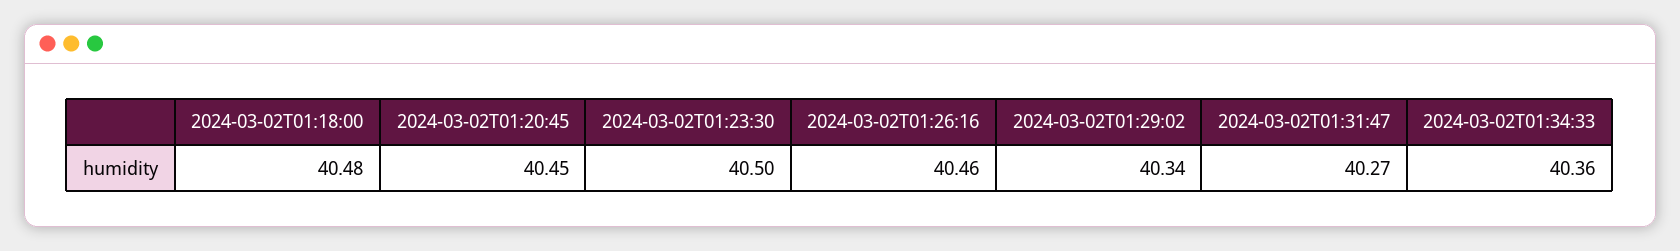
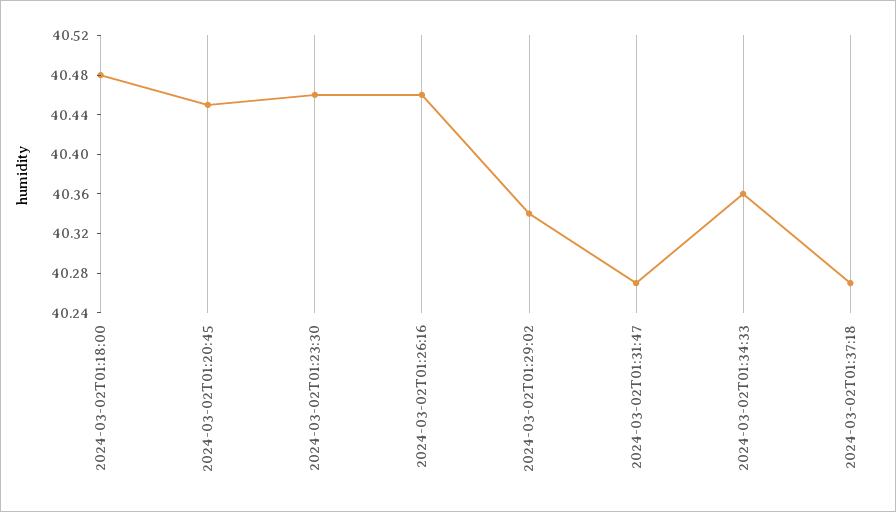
2024-03-02T01:23:30: 40.5 -> 40.46
2024-03-02T01:37:18: none -> 40.27

